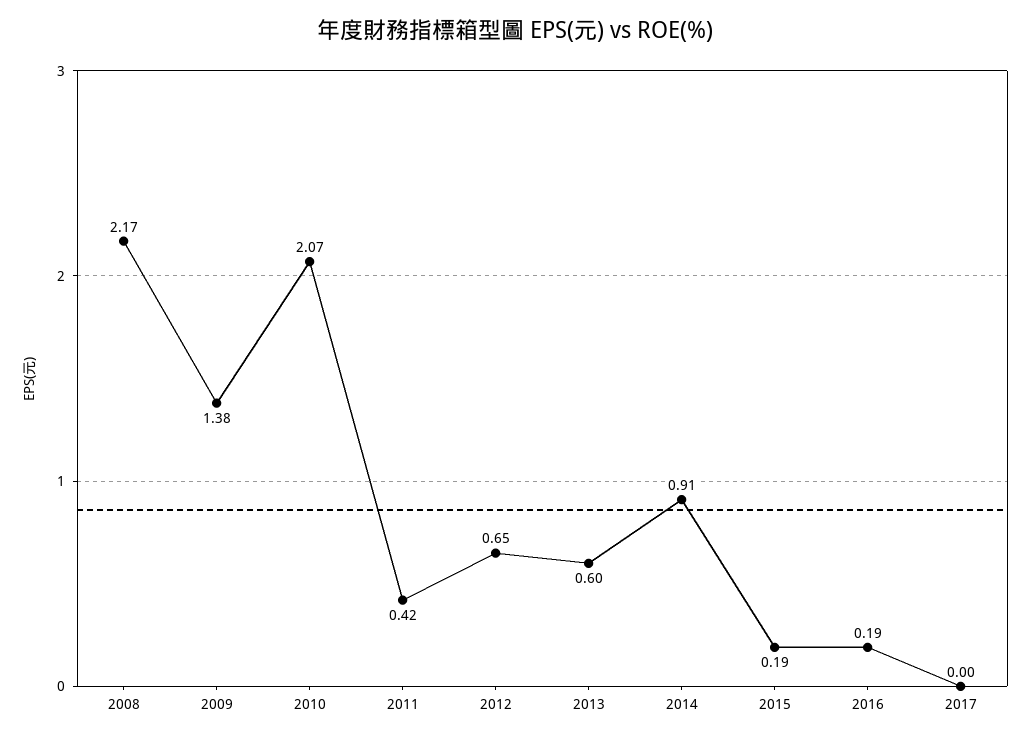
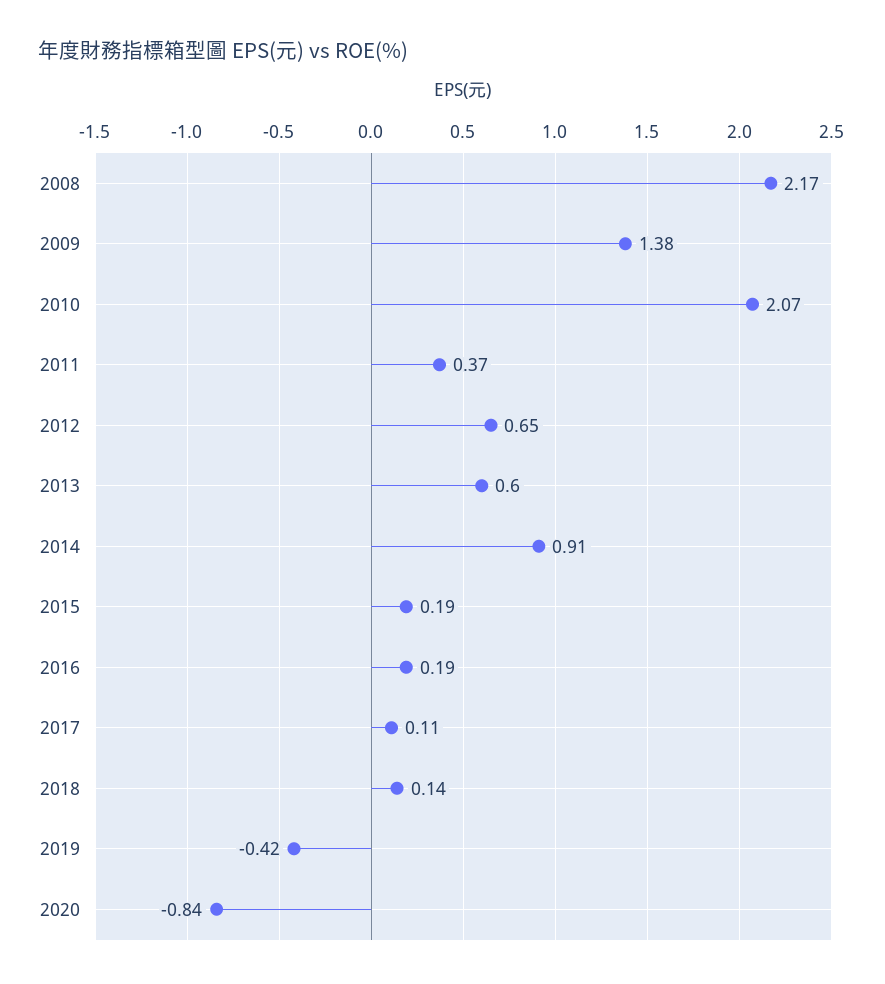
2011: 0.42 -> 0.37
2017: 0 -> 0.11
2018: none -> 0.14
2019: none -> -0.42
2020: none -> -0.84

